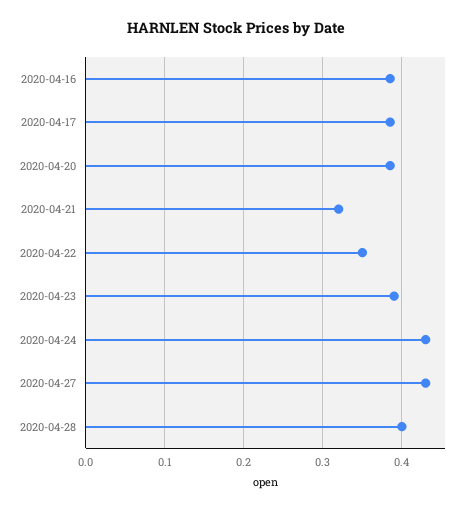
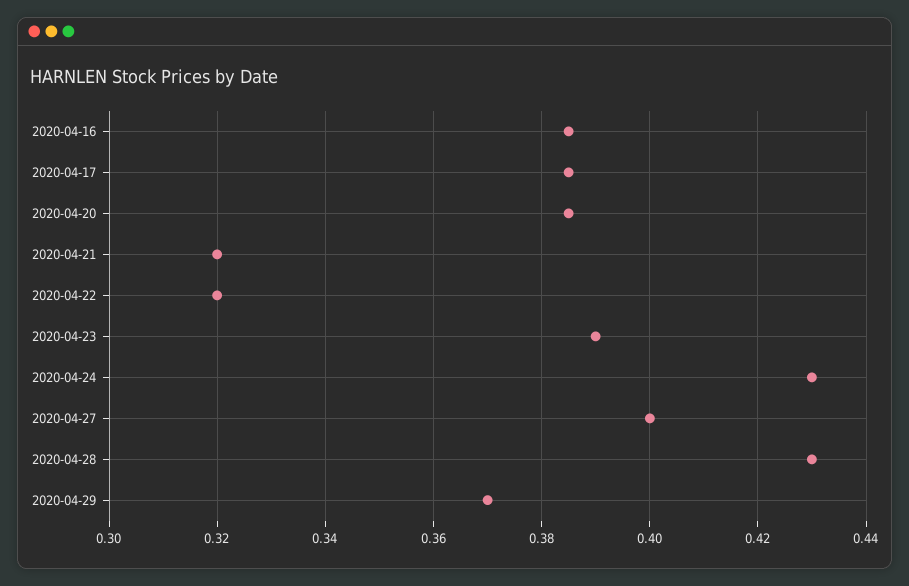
2020-04-22: 0.35 -> 0.32
2020-04-27: 0.43 -> 0.4
2020-04-28: 0.4 -> 0.43
2020-04-29: none -> 0.37

